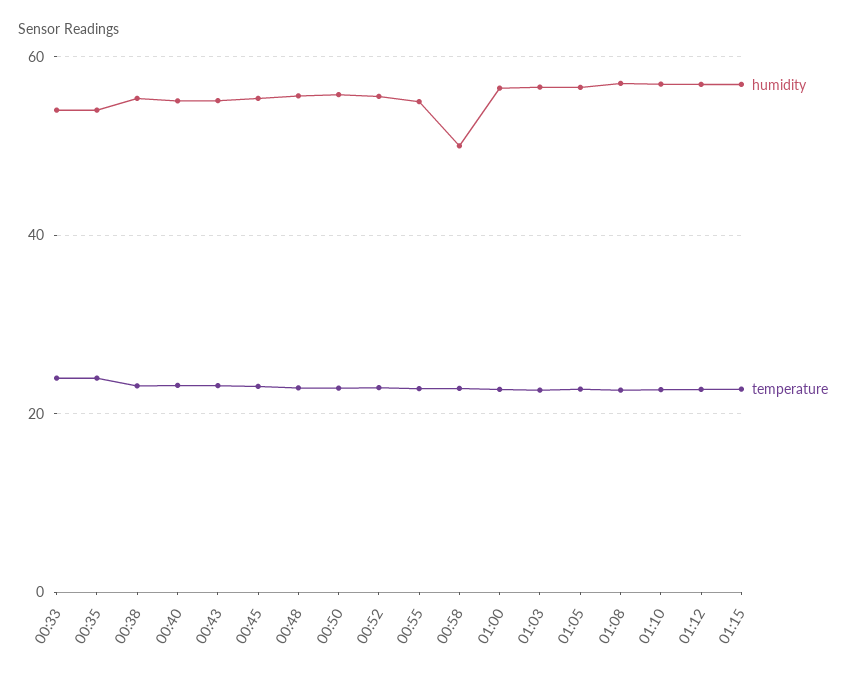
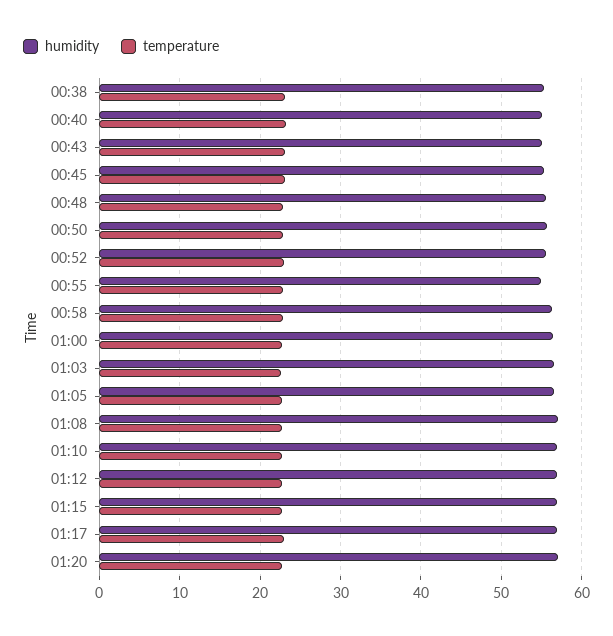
humidity, 00:33: 54 -> none
temperature, 00:33: 24 -> none
humidity, 00:35: 54 -> none
temperature, 00:35: 24 -> none
humidity, 00:58: 50 -> 56
humidity, 01:17: none -> 57
temperature, 01:17: none -> 23
humidity, 01:20: none -> 57
temperature, 01:20: none -> 23

